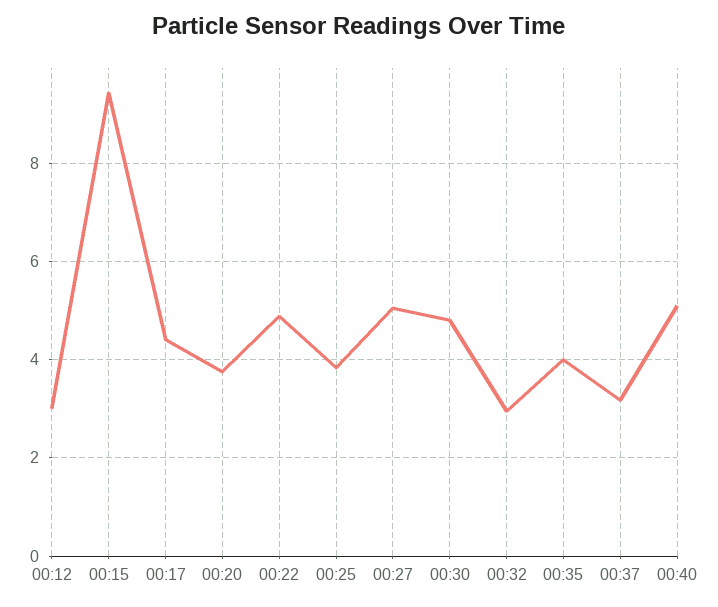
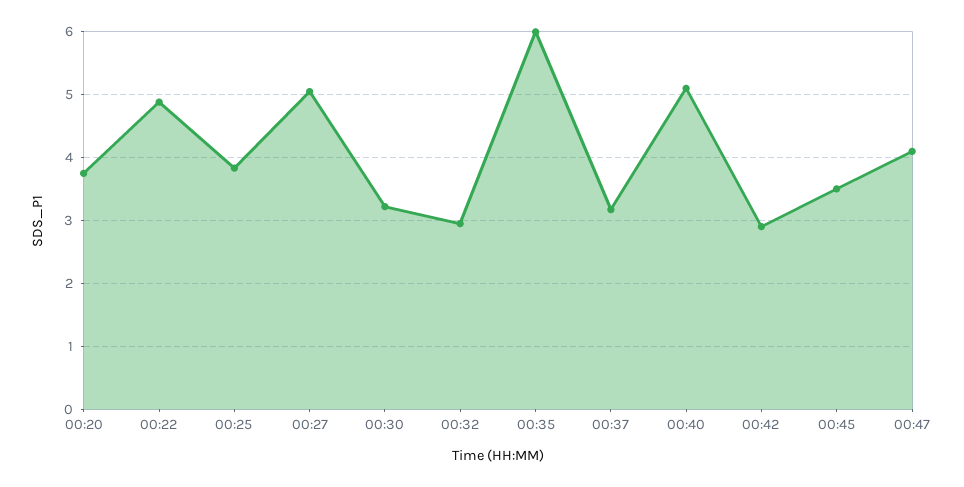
00:12: 3 -> none
00:15: 9.4 -> none
00:17: 4.4 -> none
00:30: 4.8 -> 3.2
00:35: 4 -> 6
00:42: none -> 2.9
00:45: none -> 3.5
00:47: none -> 4.1

